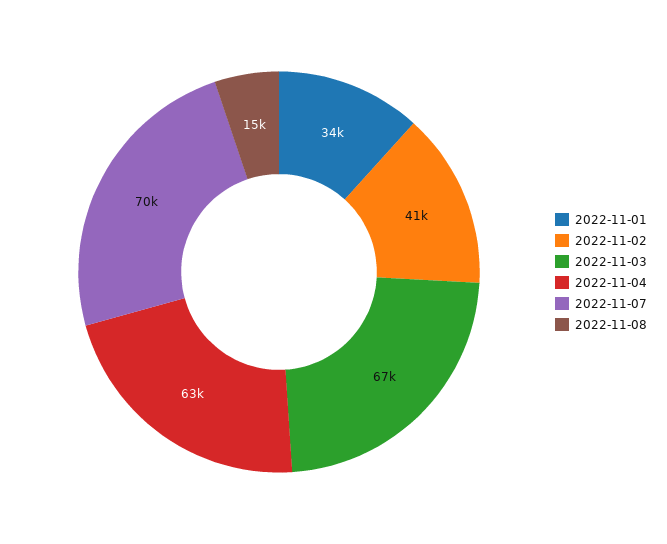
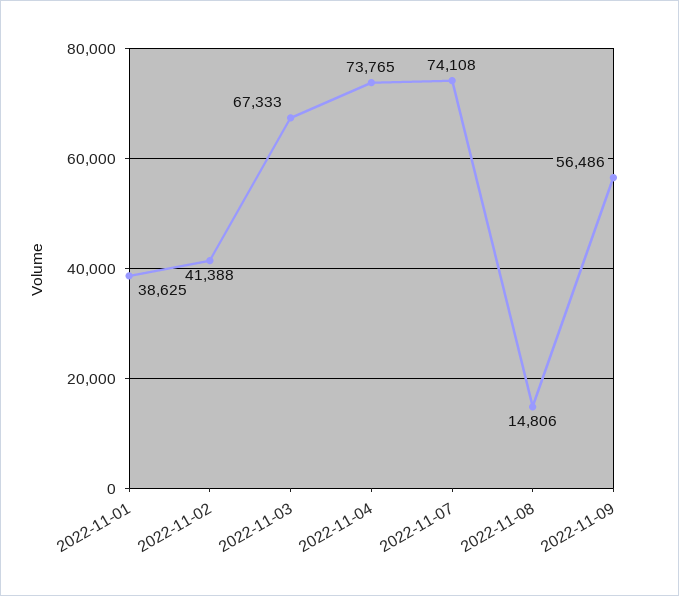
2022-11-01: 34000 -> 38625
2022-11-04: 63000 -> 73765
2022-11-07: 70000 -> 74108
2022-11-09: none -> 56486

